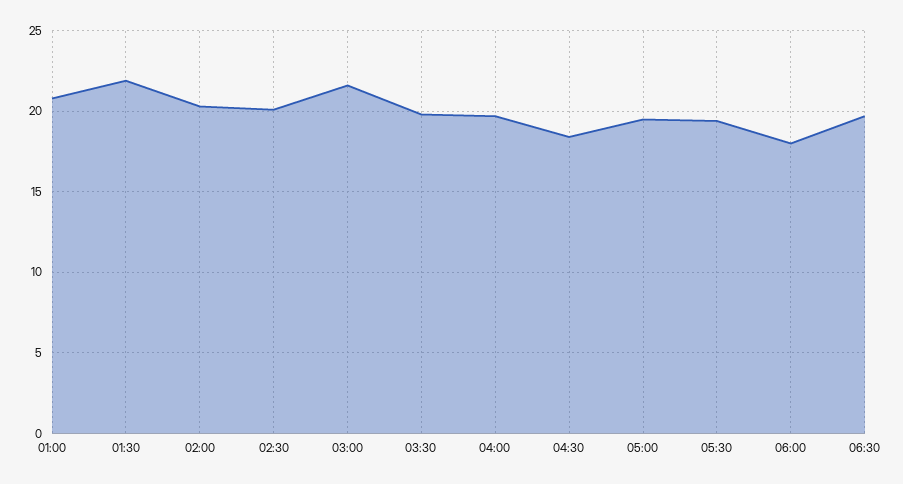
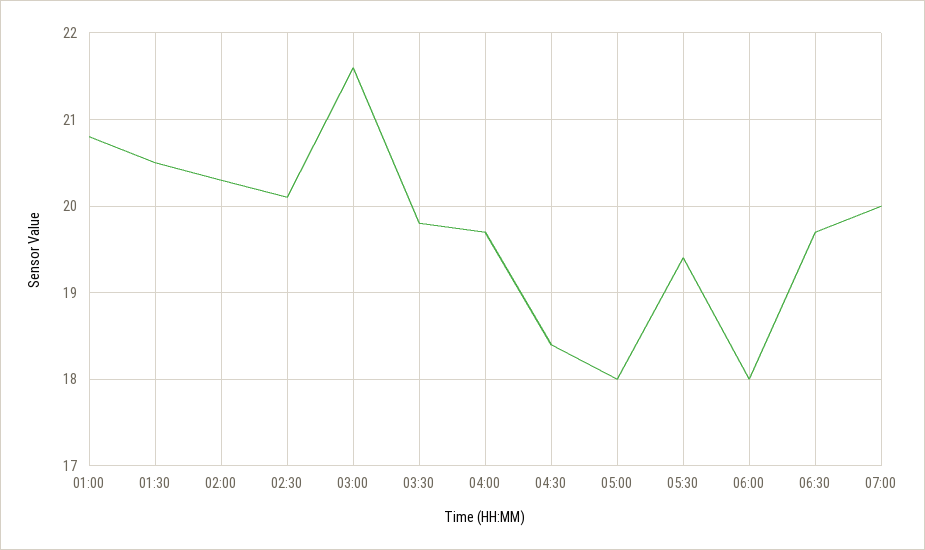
01:30: 22 -> 20.5
05:00: 19.5 -> 18
07:00: none -> 20

